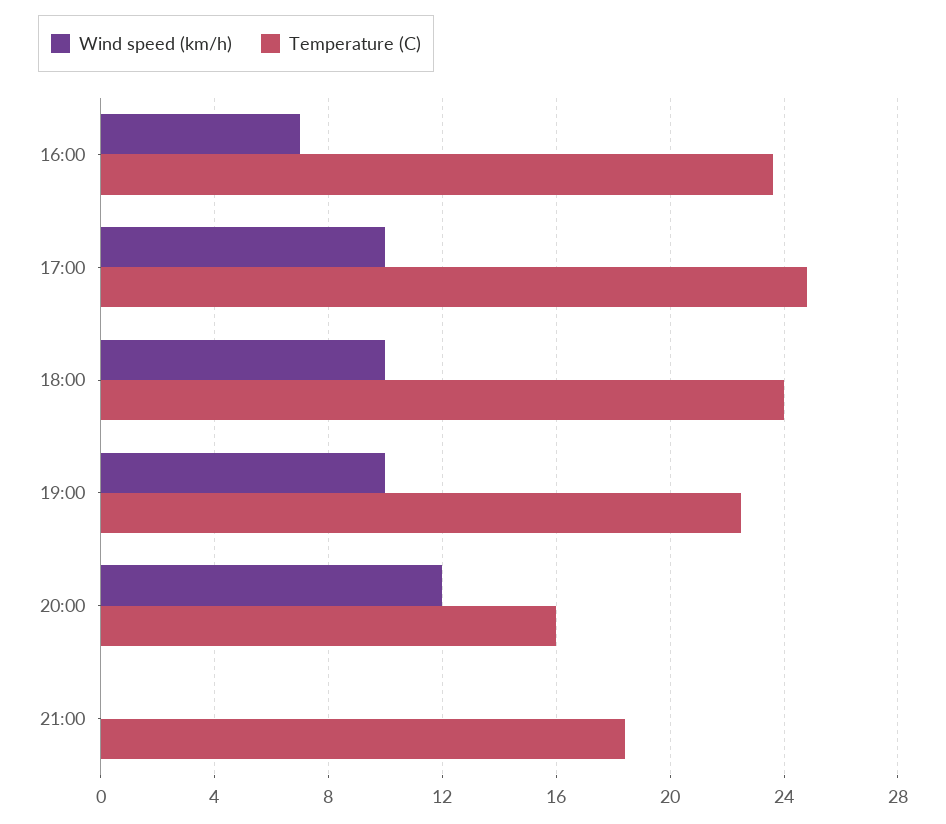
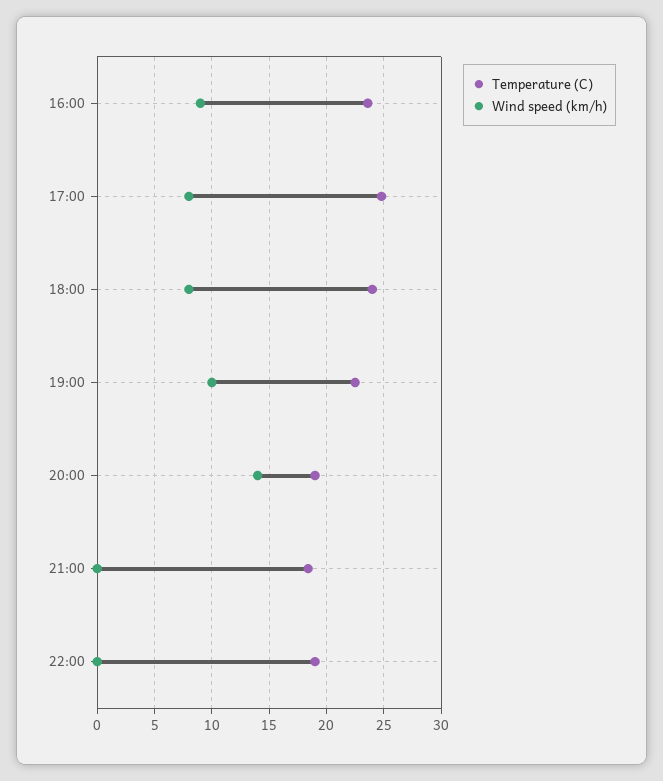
Wind speed (km/h), 16:00: 7 -> 9
Wind speed (km/h), 17:00: 10 -> 8
Wind speed (km/h), 18:00: 10 -> 8
Wind speed (km/h), 20:00: 12 -> 14
Temperature (C), 20:00: 16 -> 19
Temperature (C), 22:00: none -> 19
Wind speed (km/h), 22:00: none -> 0

